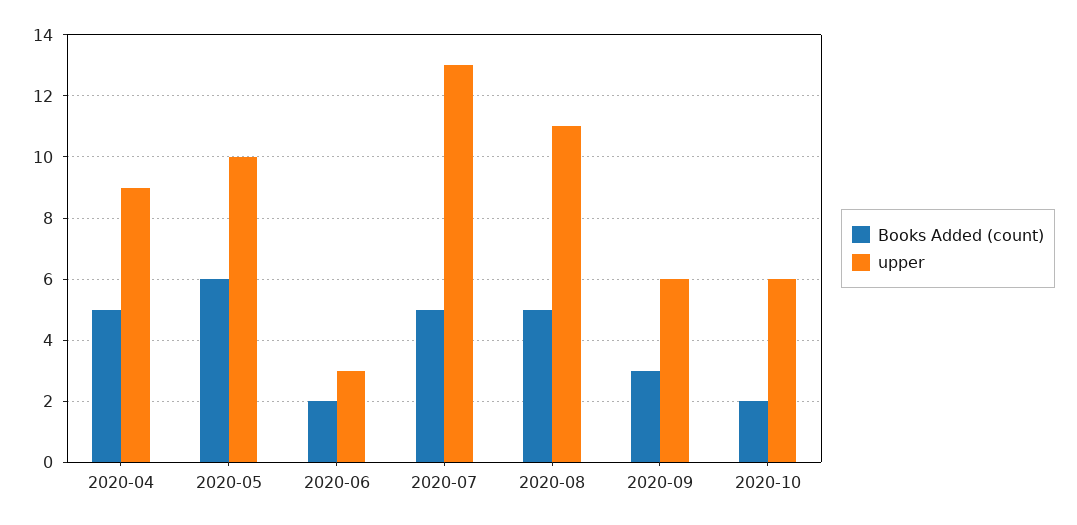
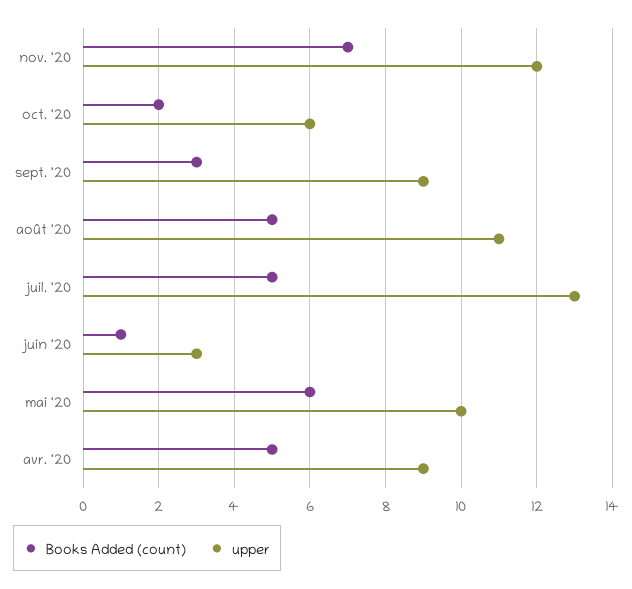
Books Added (count), 2020-06: 2 -> 1
upper, 2020-09: 6 -> 9
Books Added (count), nov. '20: none -> 7
upper, nov. '20: none -> 12

